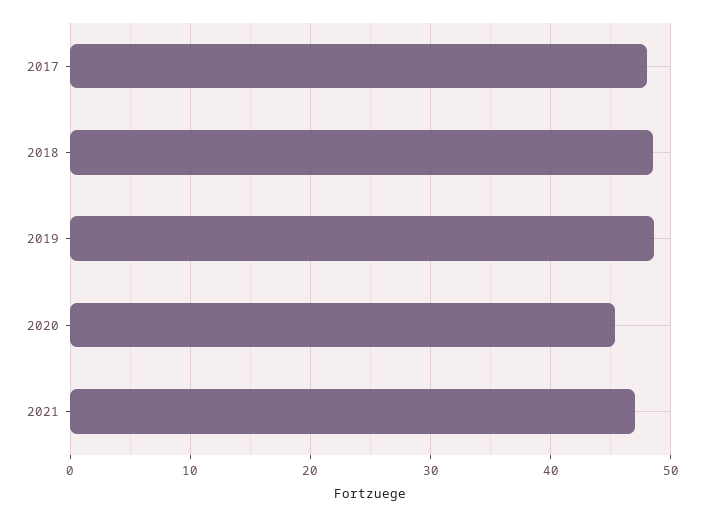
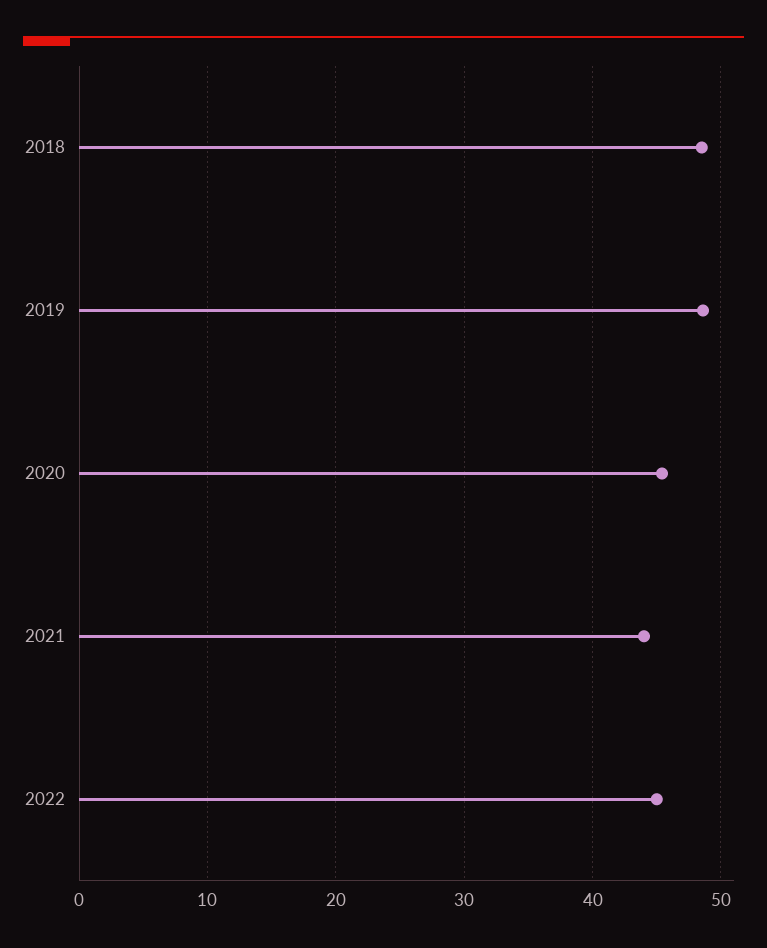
2017: 48 -> none
2021: 47 -> 44
2022: none -> 45

